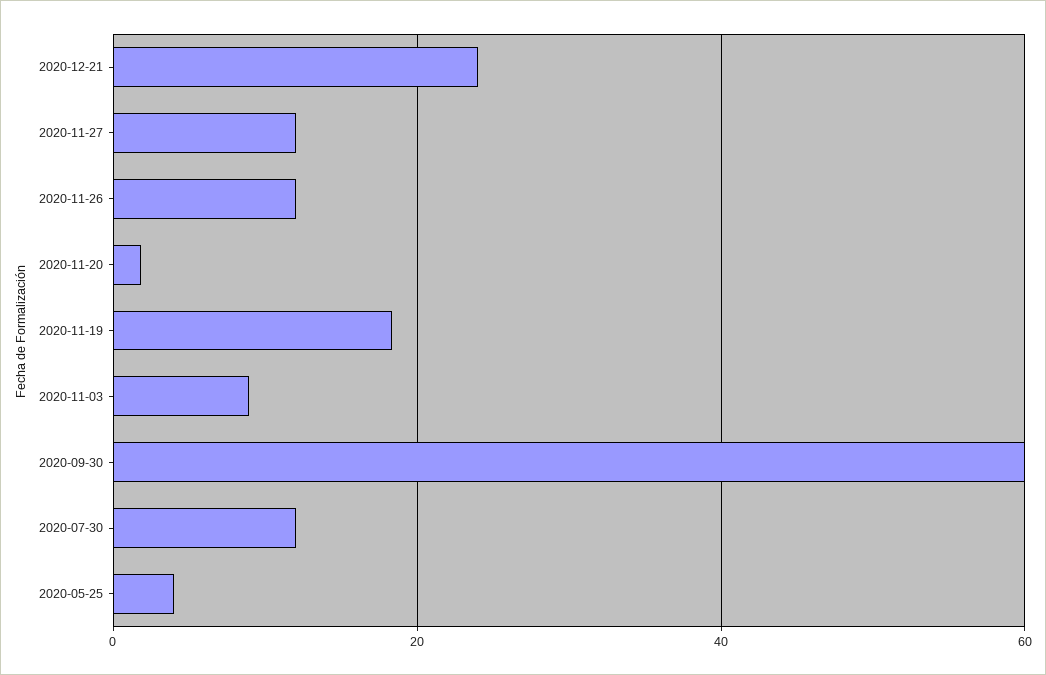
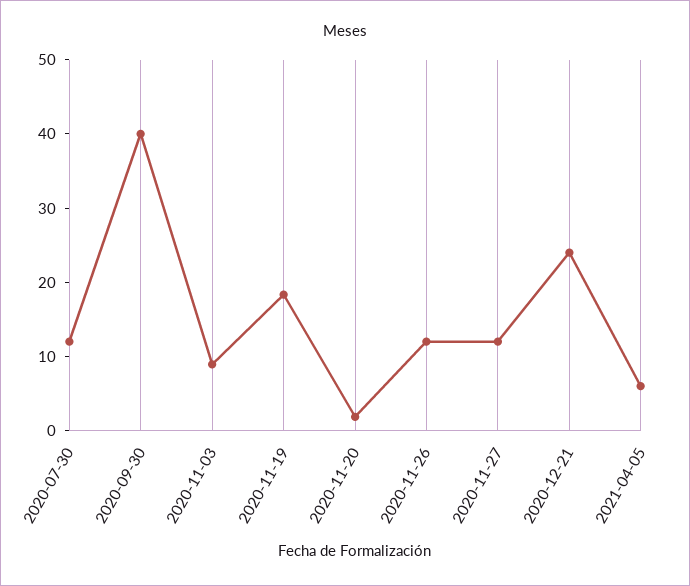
2020-09-30: 60 -> 40
2020-05-25: 4 -> none
2021-04-05: none -> 6

